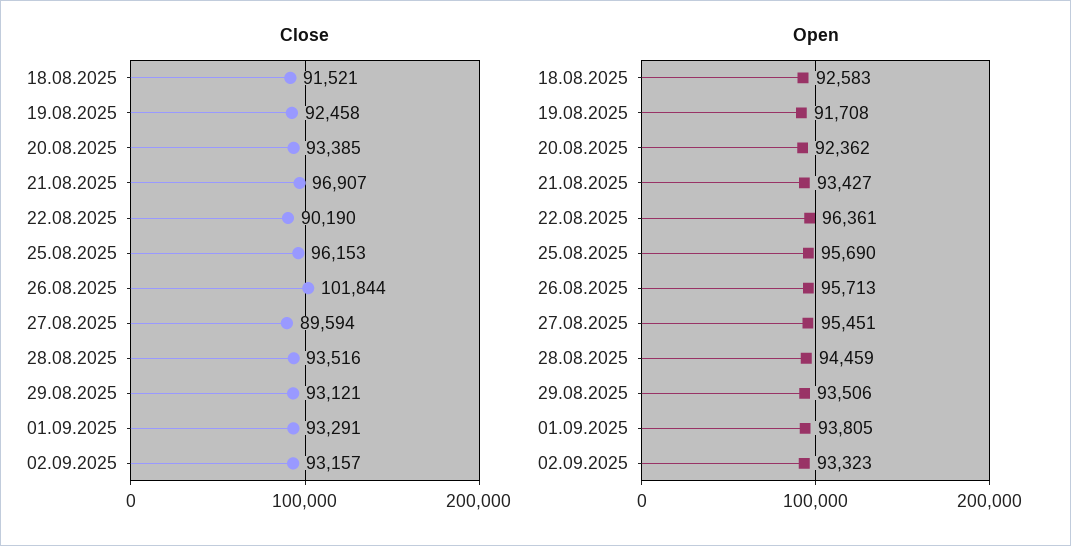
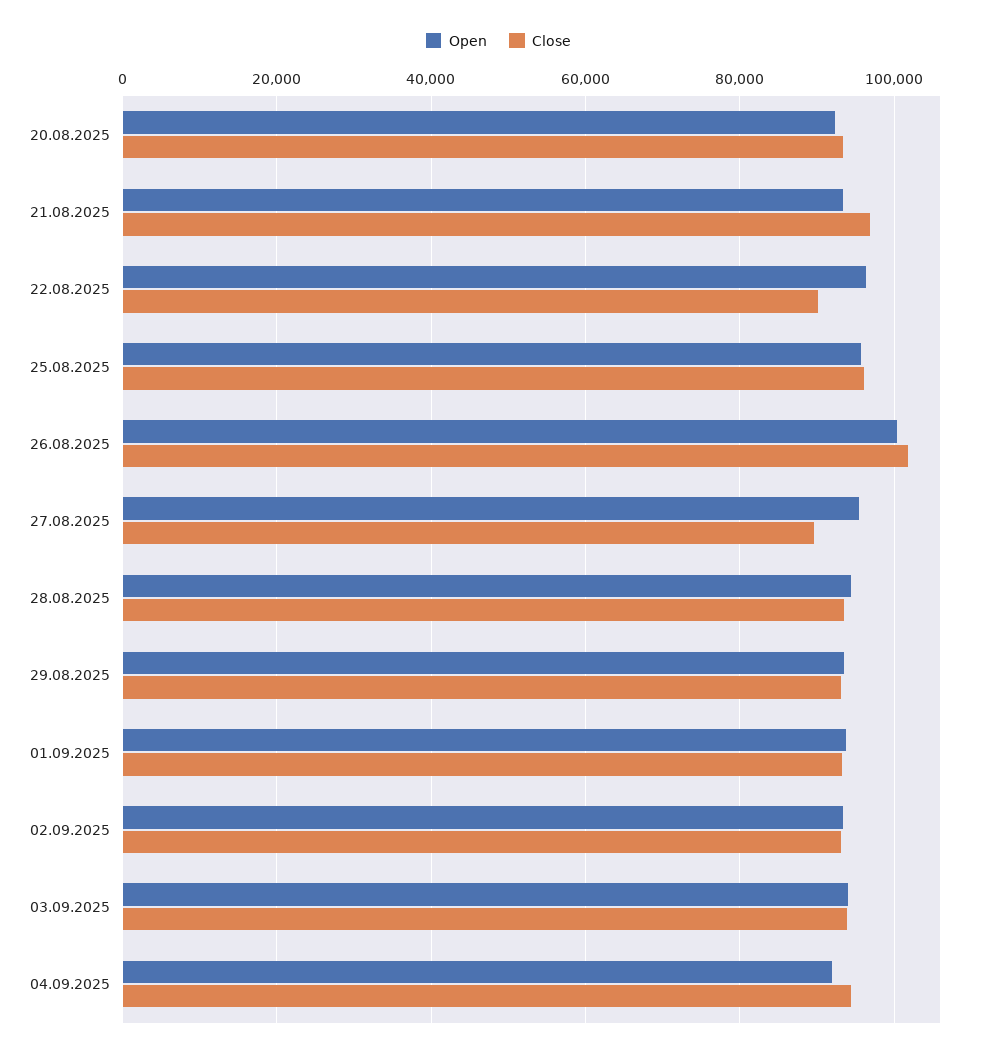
Close, 18.08.2025: 91521 -> none
Close, 19.08.2025: 92458 -> none
Open, 18.08.2025: 92583 -> none
Open, 19.08.2025: 91708 -> none
Open, 26.08.2025: 95713 -> 100000
Open, 03.09.2025: none -> 94000
Close, 03.09.2025: none -> 94000
Open, 04.09.2025: none -> 92000
Close, 04.09.2025: none -> 94000

